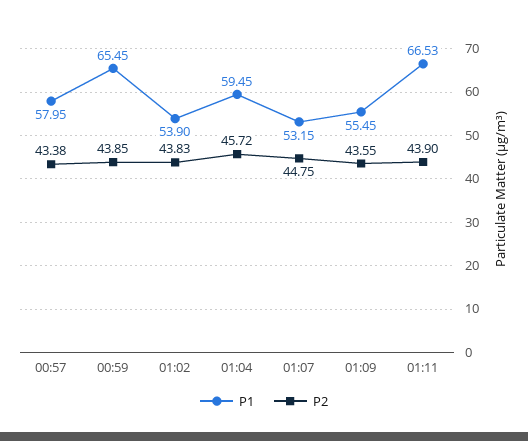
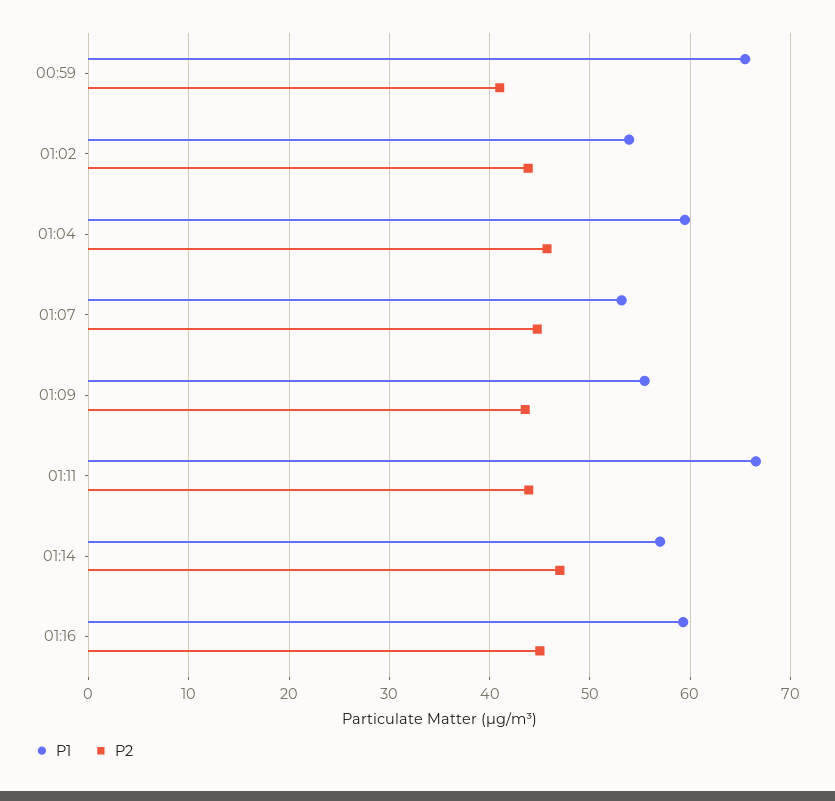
P1, 00:57: 57.95 -> none
P2, 00:57: 43.38 -> none
P2, 00:59: 43.85 -> 41
P1, 01:14: none -> 57
P2, 01:14: none -> 47
P1, 01:16: none -> 59
P2, 01:16: none -> 45

